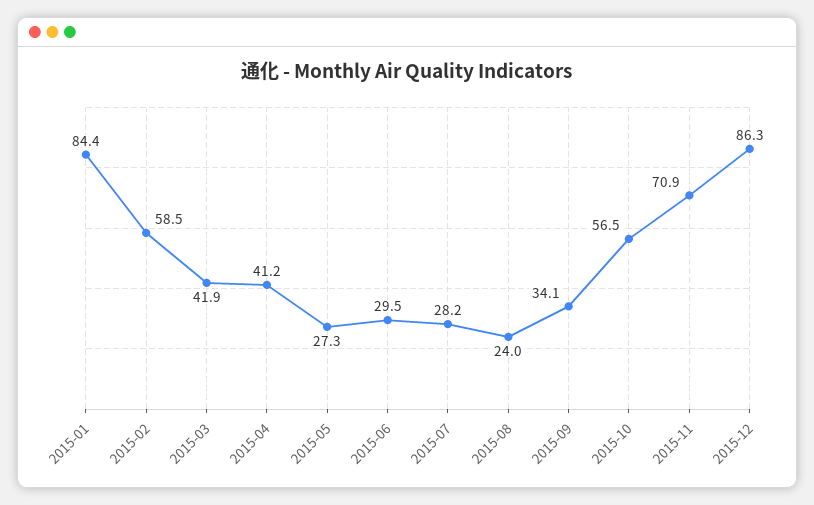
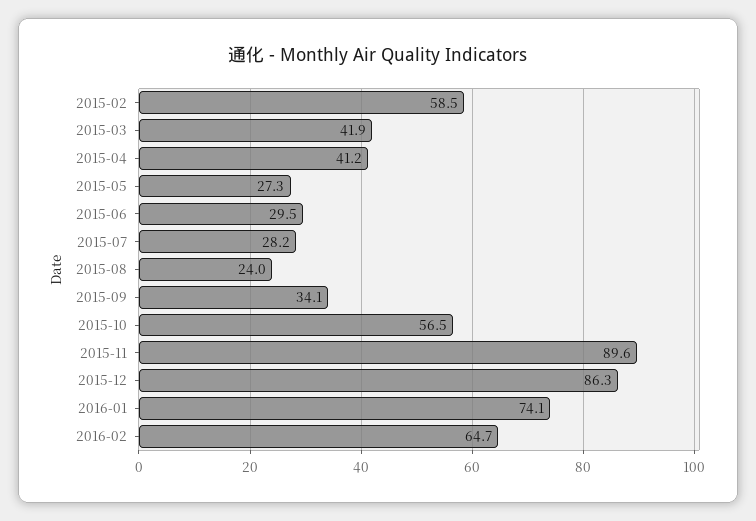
2015-01: 84.4 -> none
2015-11: 70.9 -> 89.6
2016-01: none -> 74.1
2016-02: none -> 64.7

